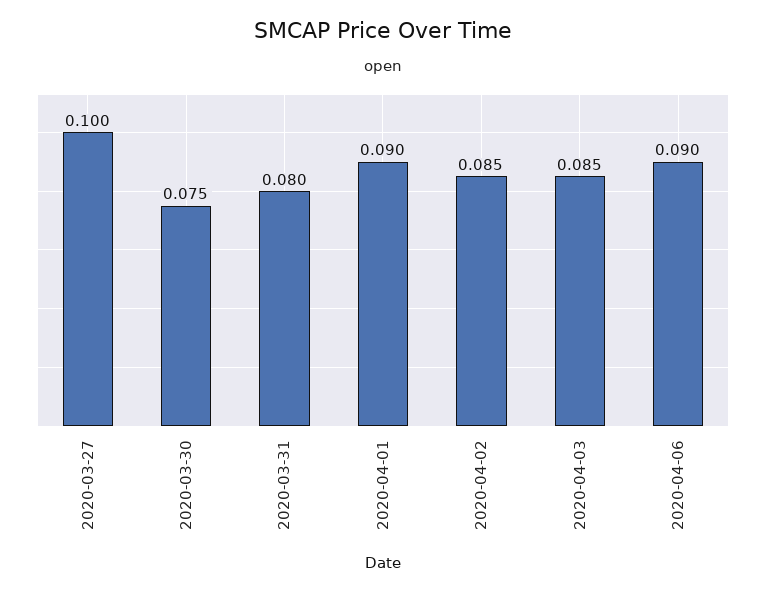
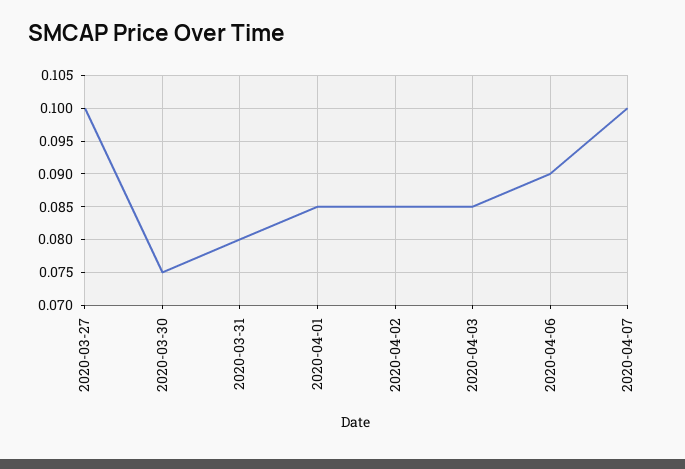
2020-04-01: 0.09 -> 0.085
2020-04-07: none -> 0.1

